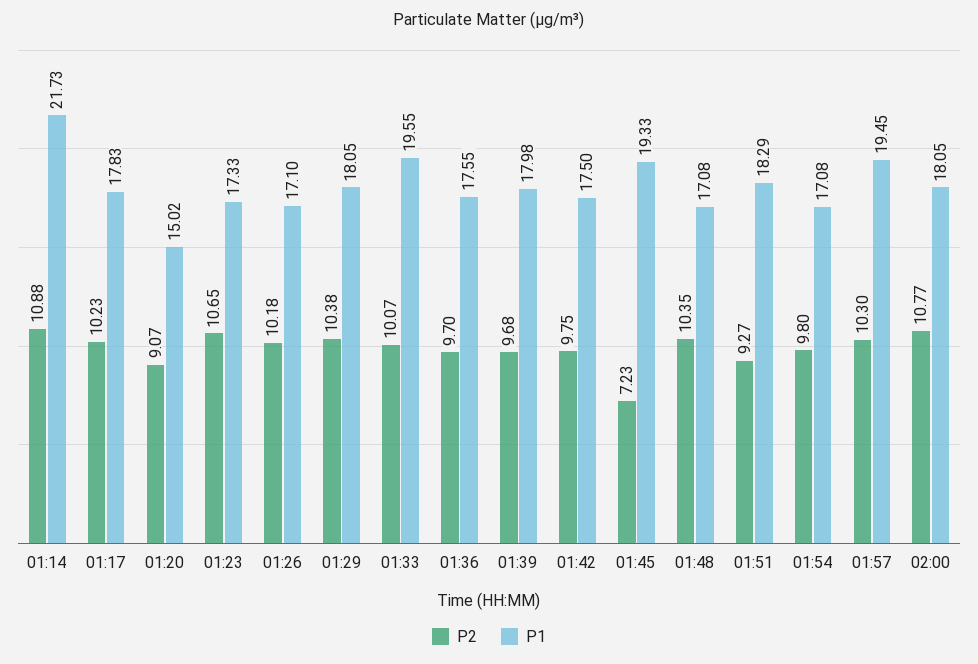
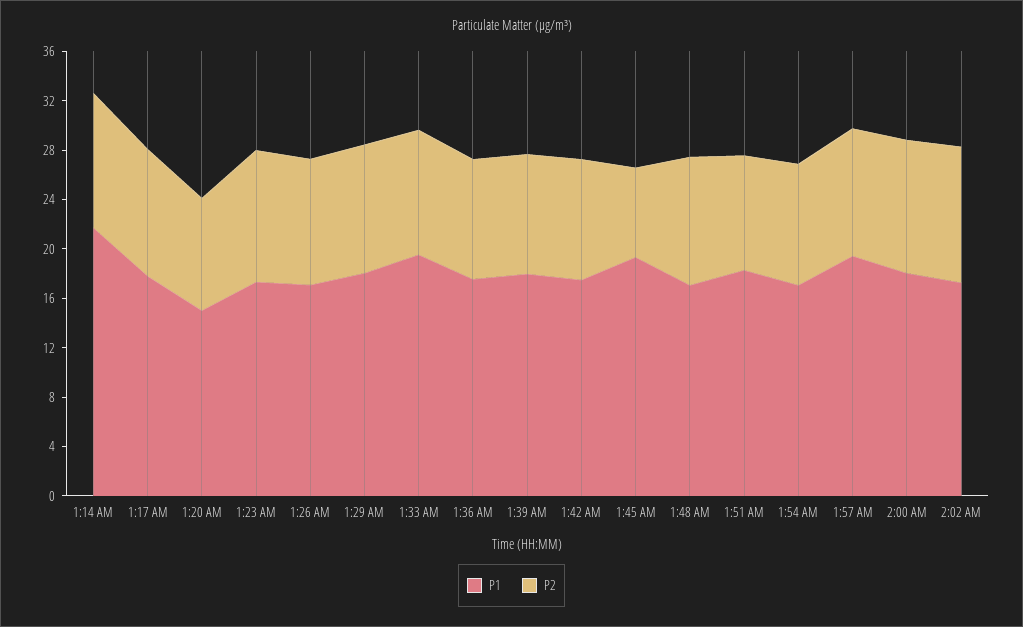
P1, 2:02 AM: none -> 17
P2, 2:02 AM: none -> 11

